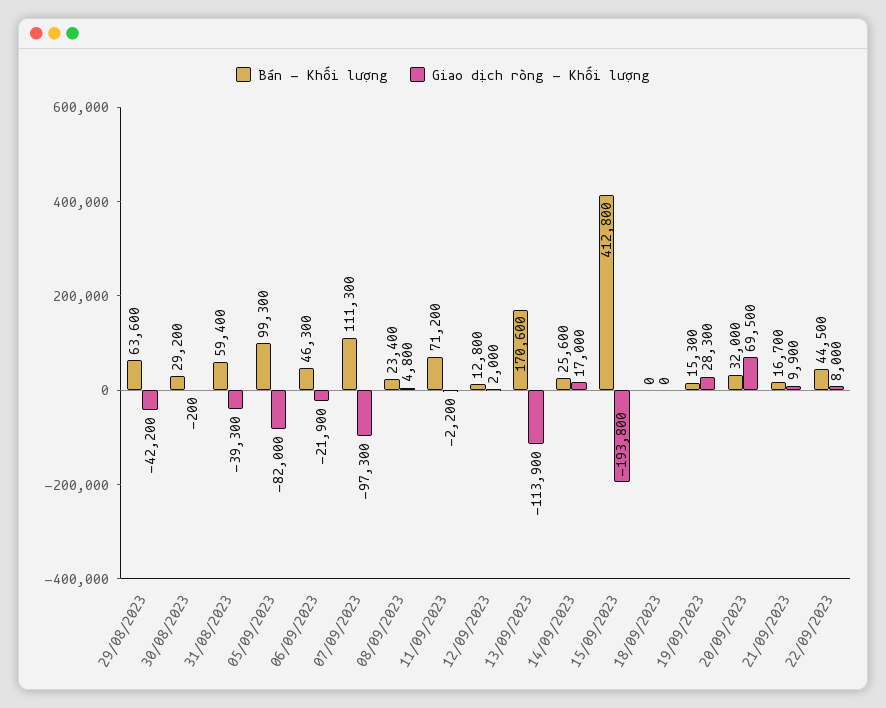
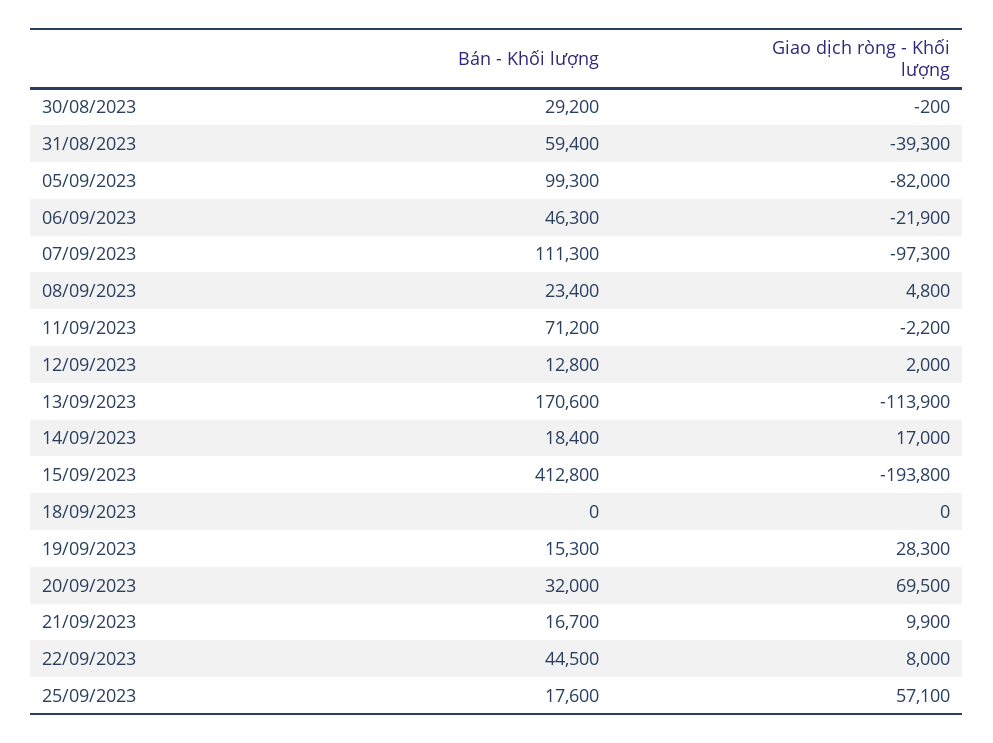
Bán - Khối lượng, 29/08/2023: 63600 -> none
Giao dịch ròng - Khối lượng, 29/08/2023: -42200 -> none
Bán - Khối lượng, 14/09/2023: 25600 -> 18400
Bán - Khối lượng, 25/09/2023: none -> 17600
Giao dịch ròng - Khối lượng, 25/09/2023: none -> 57100

